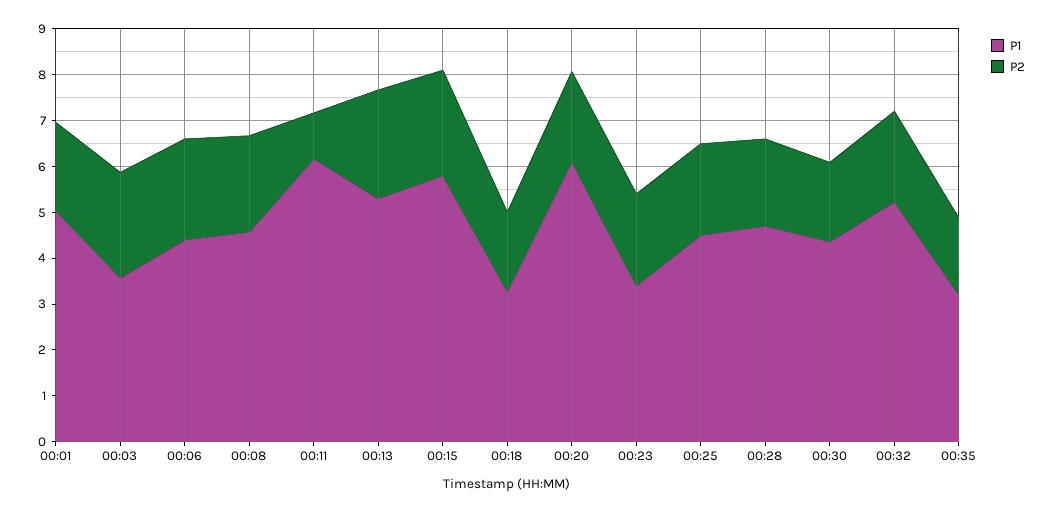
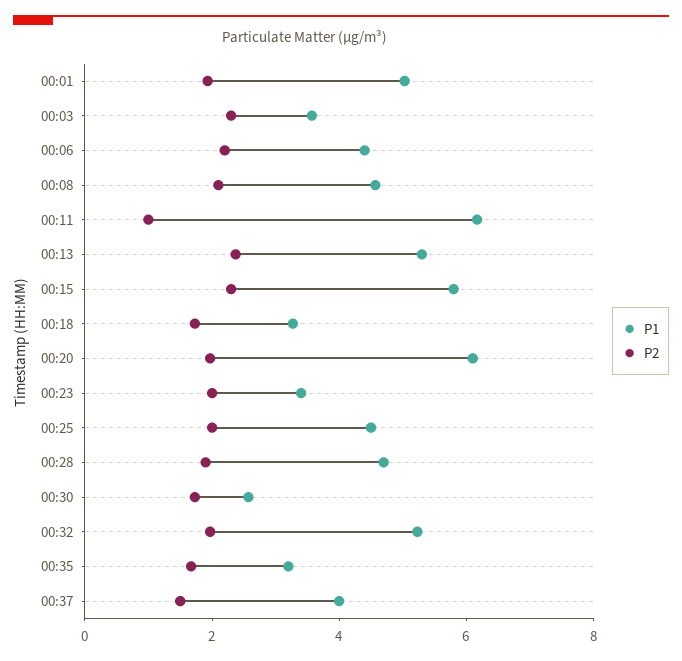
P1, 00:30: 4.4 -> 2.5
P1, 00:37: none -> 4
P2, 00:37: none -> 1.5

